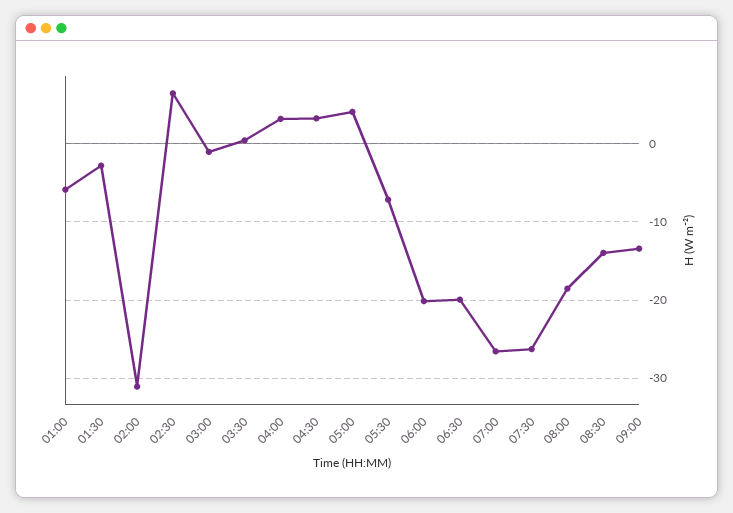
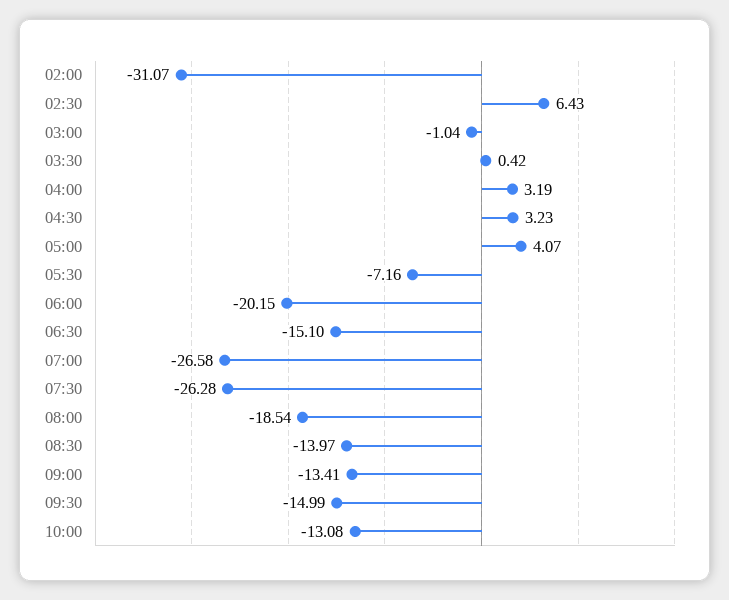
01:00: -6 -> none
01:30: -3 -> none
06:30: -20 -> -15.1
09:30: none -> -14.99
10:00: none -> -13.08

